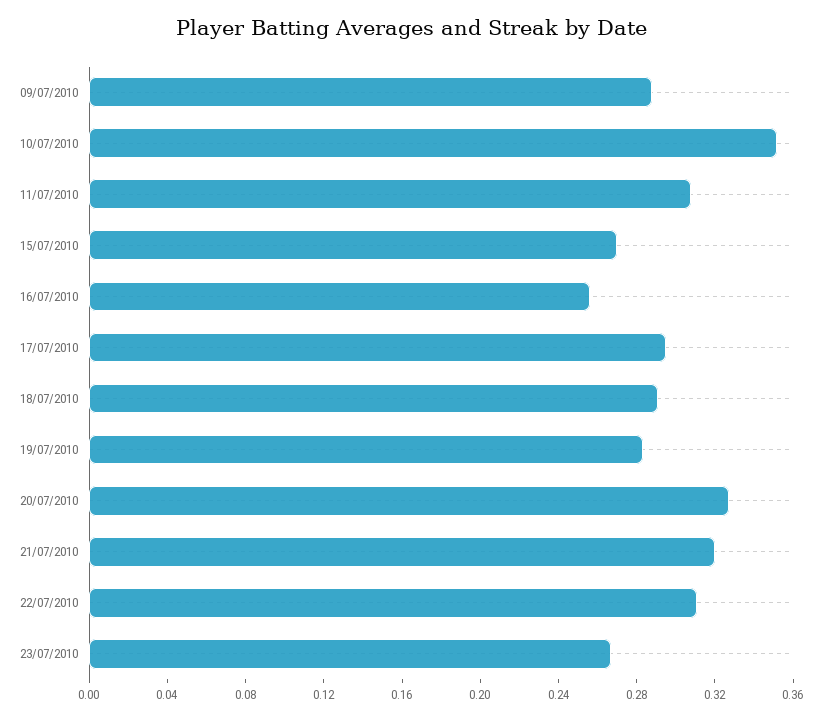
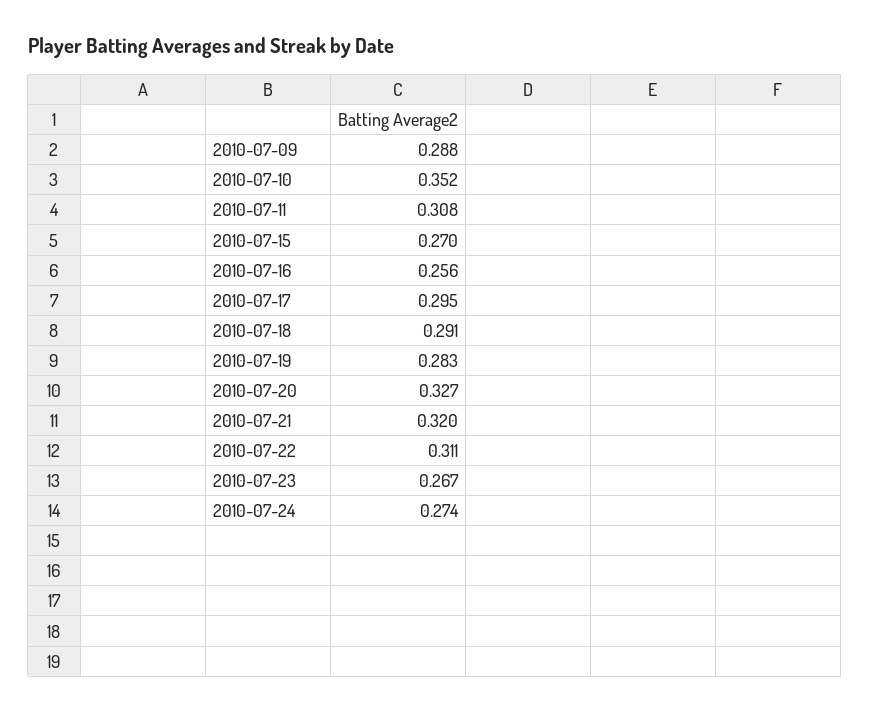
2010-07-24: none -> 0.274

